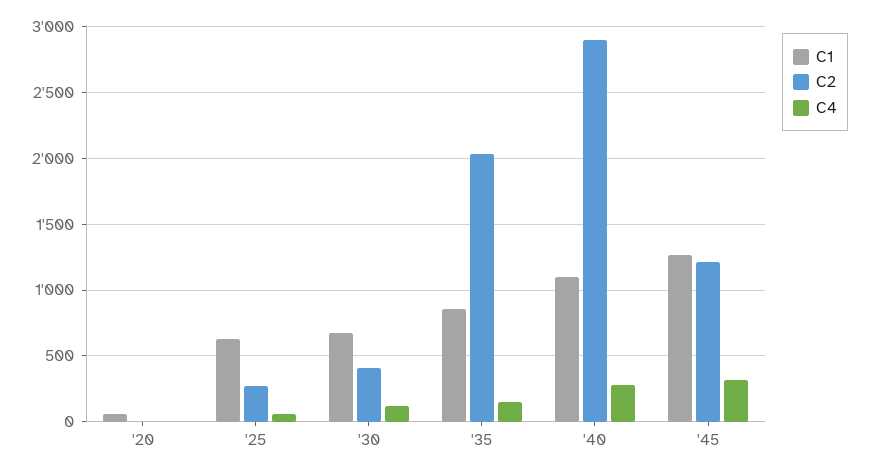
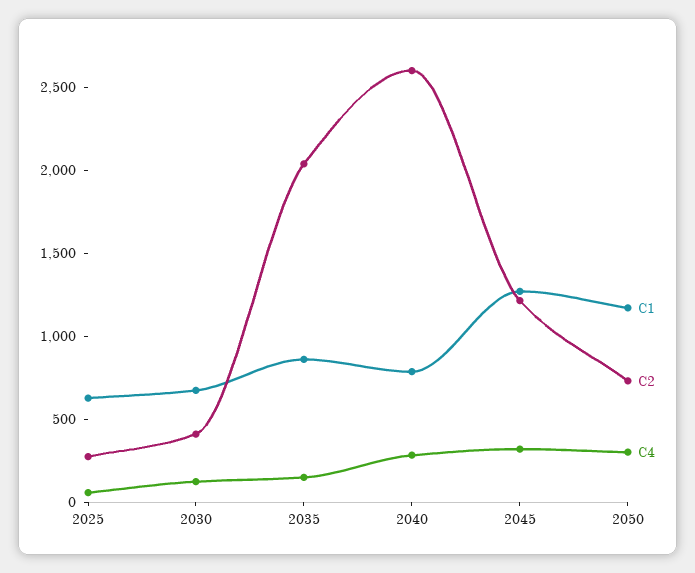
C1, '20: 50 -> none
C2, '20: 0 -> none
C4, '20: 0 -> none
C1, '40: 1100 -> 800
C2, '40: 2900 -> 2600
C1, 2050: none -> 1200
C2, 2050: none -> 700
C4, 2050: none -> 300

